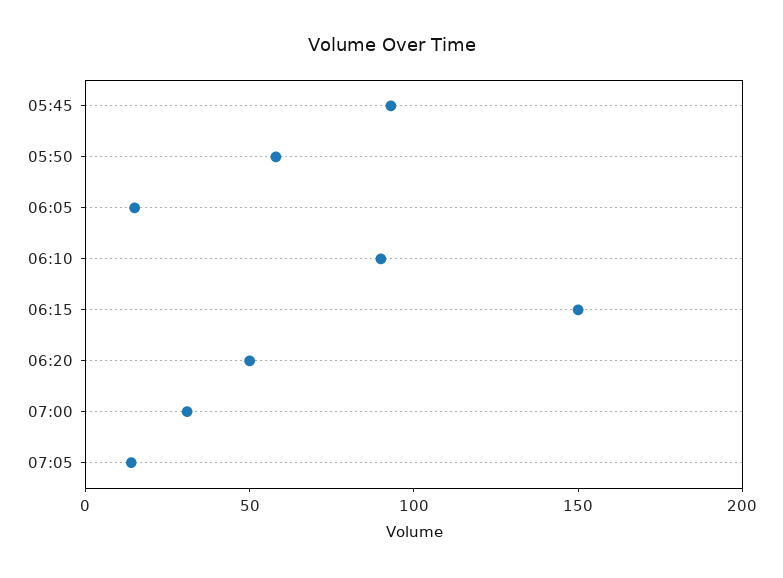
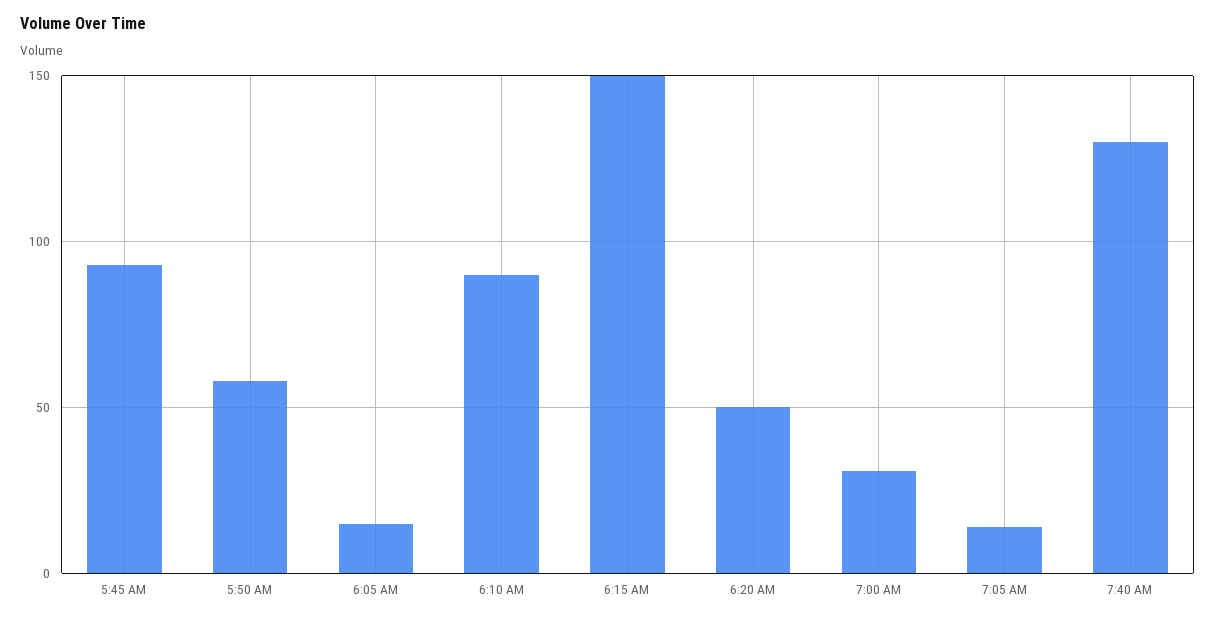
7:40 AM: none -> 130

